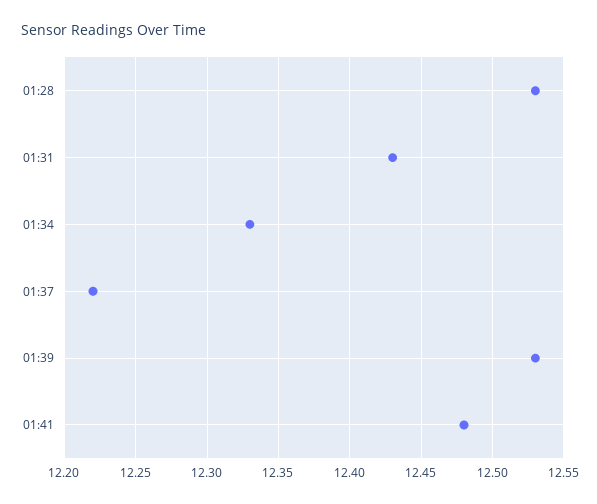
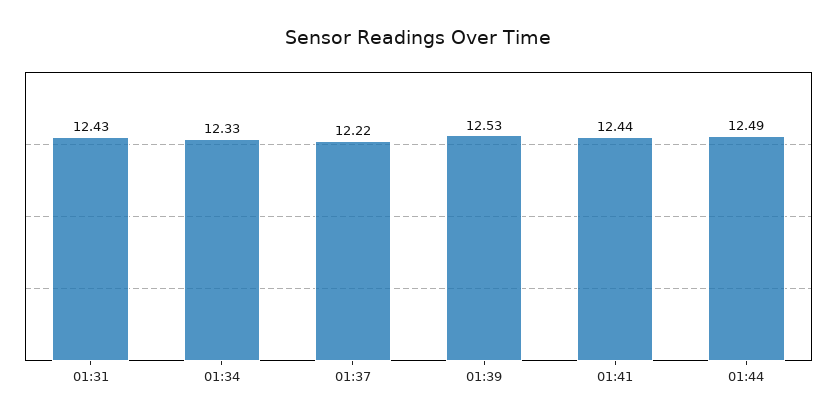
01:28: 12.53 -> none
01:41: 12.48 -> 12.44
01:44: none -> 12.49

